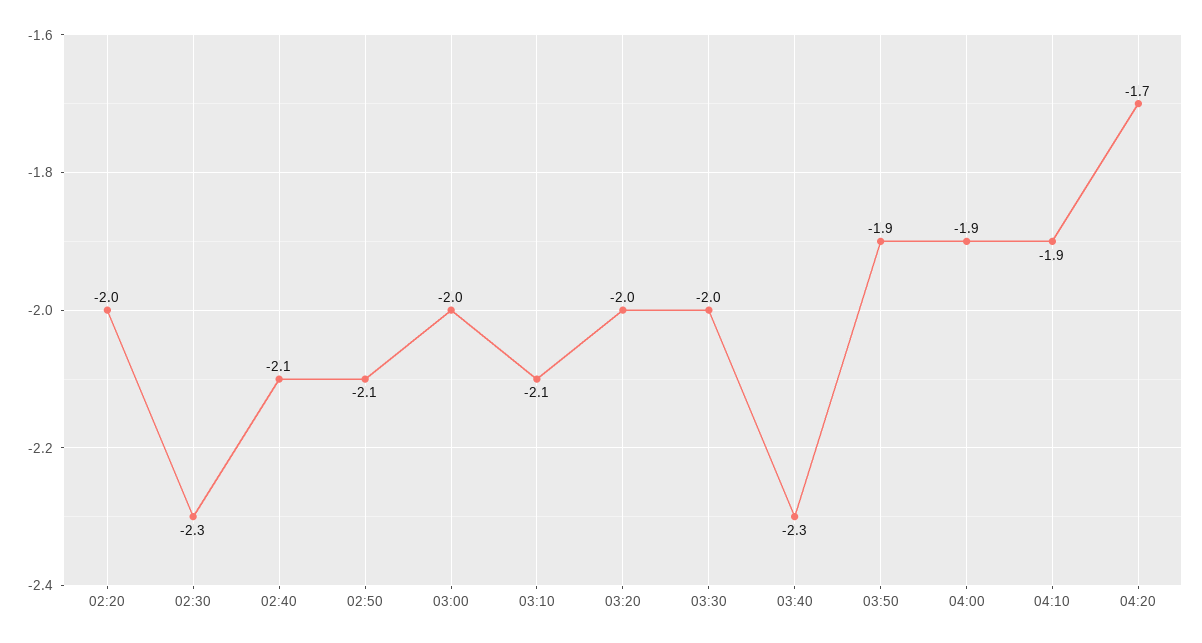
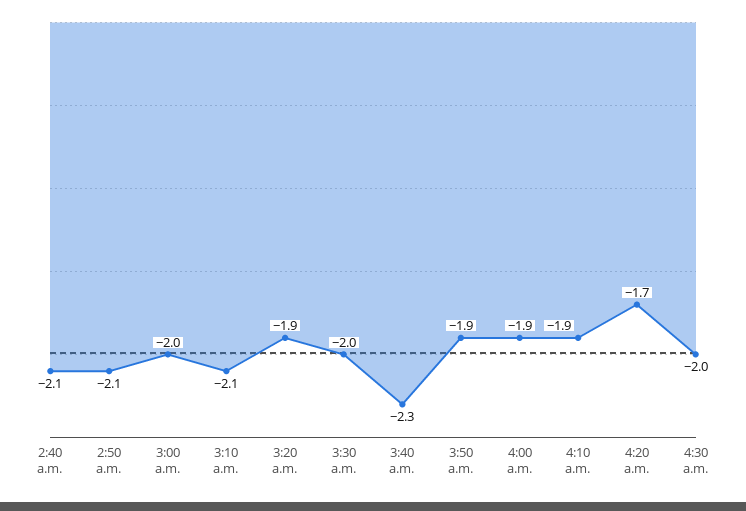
02:20: -2 -> none
02:30: -2.3 -> none
03:20: -2 -> -1.9
4:30 a.m.: none -> -2

